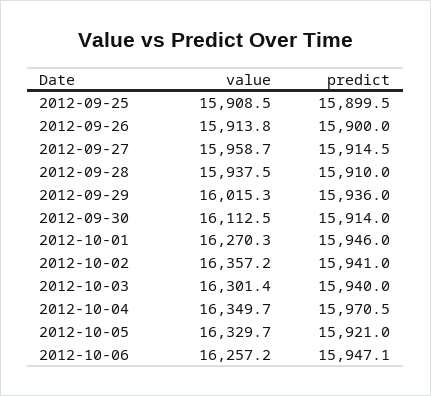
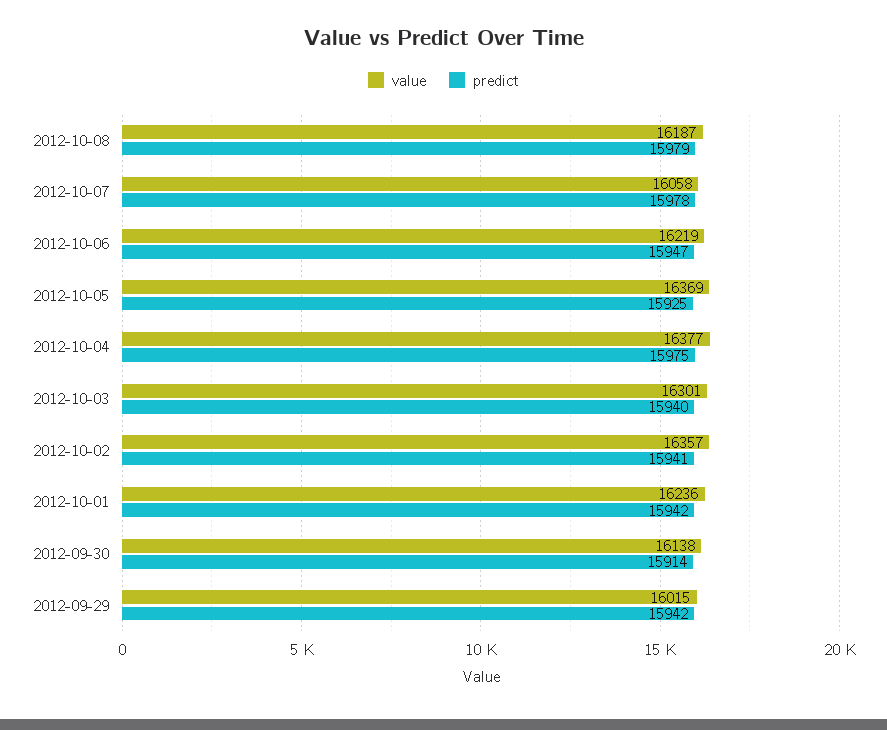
value, 2012-09-25: 15908.5 -> none
predict, 2012-09-25: 15899.5 -> none
value, 2012-09-26: 15913.8 -> none
predict, 2012-09-26: 15900 -> none
value, 2012-09-27: 15958.7 -> none
predict, 2012-09-27: 15914.5 -> none
value, 2012-09-28: 15937.5 -> none
predict, 2012-09-28: 15910 -> none
predict, 2012-09-29: 15936 -> 15942
value, 2012-09-30: 16112.5 -> 16138
value, 2012-10-01: 16270.3 -> 16236
predict, 2012-10-01: 15946 -> 15942
value, 2012-10-04: 16349.7 -> 16377
predict, 2012-10-04: 15970.5 -> 15975
value, 2012-10-05: 16329.7 -> 16369
predict, 2012-10-05: 15921 -> 15925
value, 2012-10-06: 16257.2 -> 16219
value, 2012-10-08: none -> 16187
predict, 2012-10-08: none -> 15979
value, 2012-10-07: none -> 16058
predict, 2012-10-07: none -> 15978

